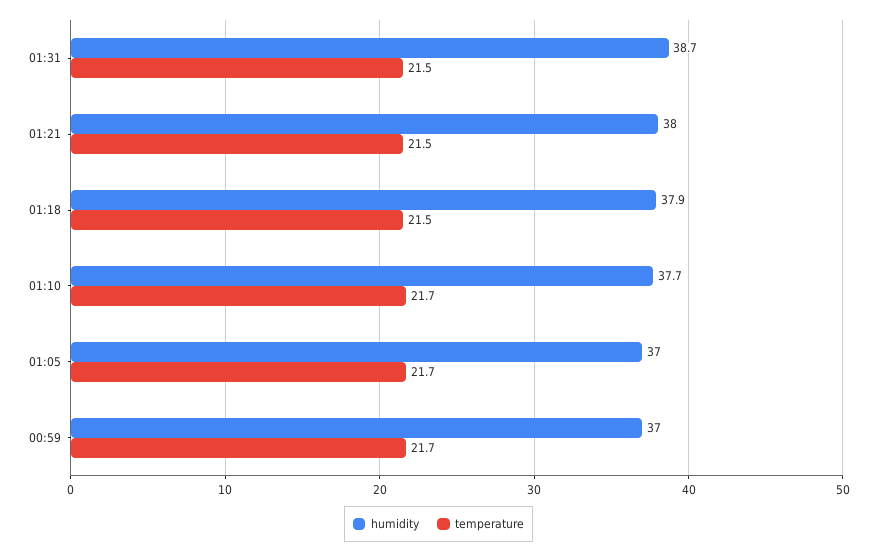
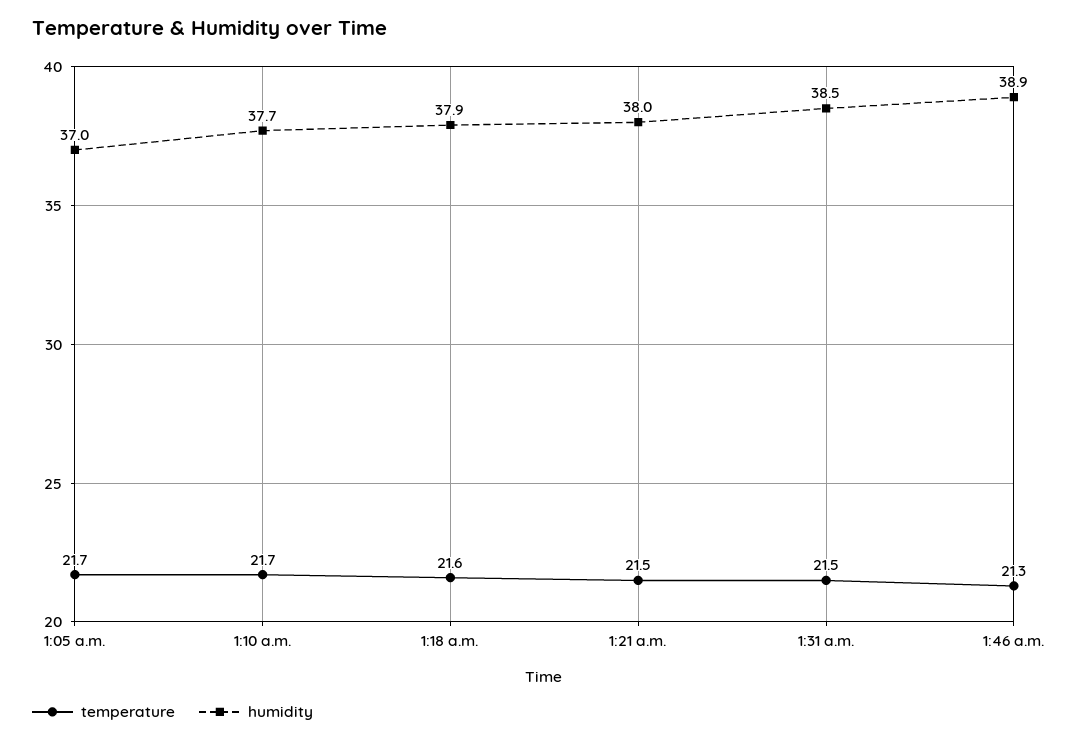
humidity, 01:31: 38.7 -> 38.5
temperature, 01:18: 21.5 -> 21.6
humidity, 00:59: 37 -> none
temperature, 00:59: 21.7 -> none
temperature, 1:46 a.m.: none -> 21.3
humidity, 1:46 a.m.: none -> 38.9

